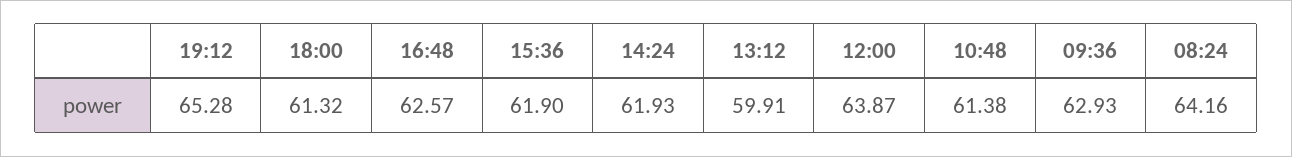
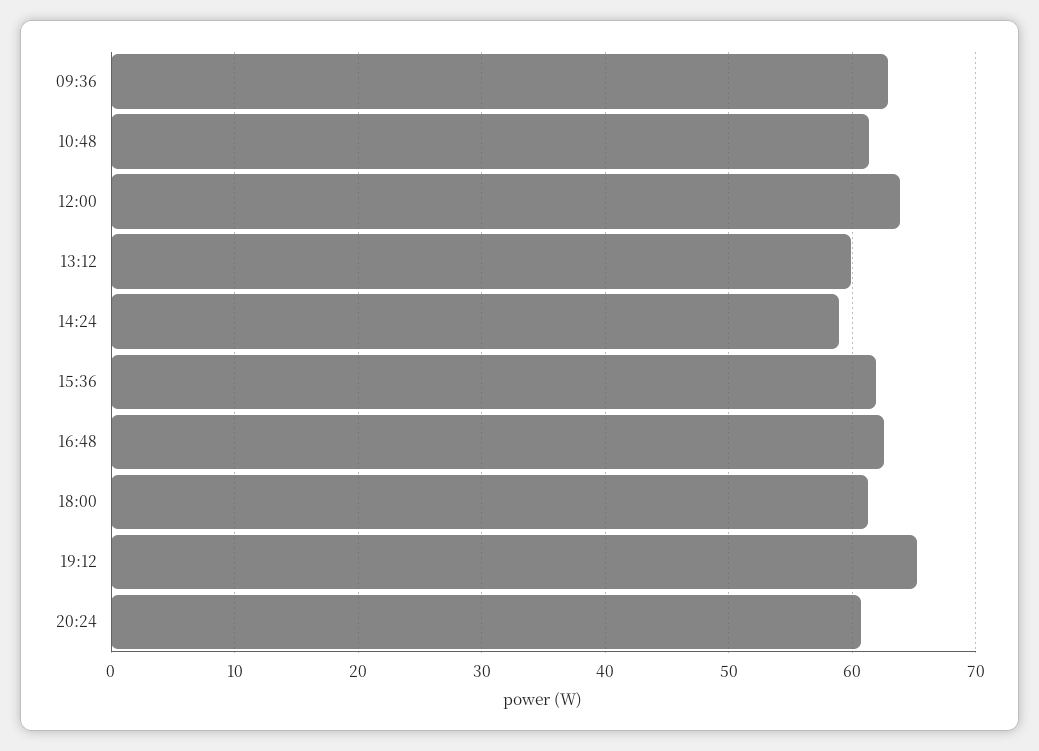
14:24: 61.93 -> 59
08:24: 64.16 -> none
20:24: none -> 61

